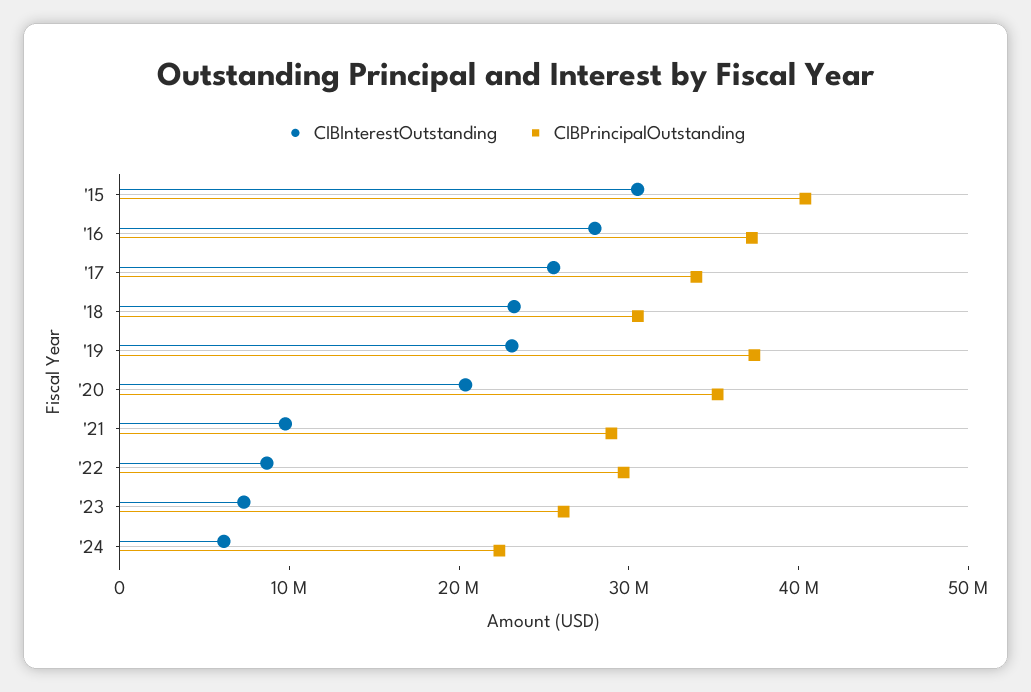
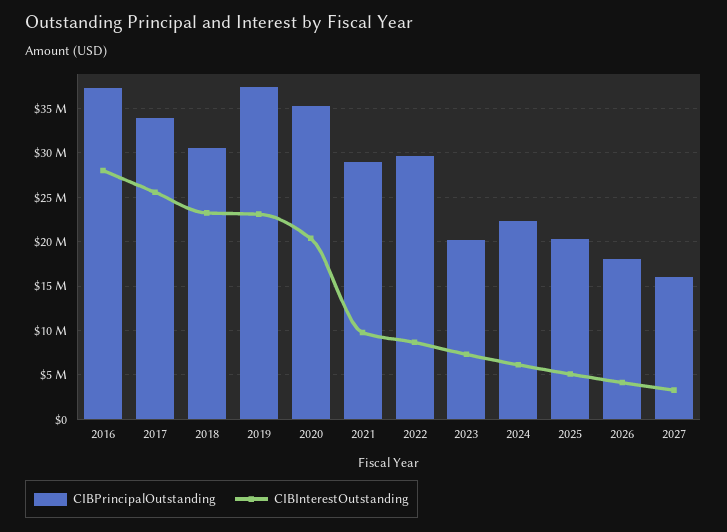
CIBInterestOutstanding, '15: 30000000 -> none
CIBPrincipalOutstanding, '15: 40000000 -> none
CIBPrincipalOutstanding, '23: 26000000 -> 20000000
CIBPrincipalOutstanding, 2025: none -> 20000000
CIBInterestOutstanding, 2025: none -> 5000000
CIBPrincipalOutstanding, 2026: none -> 18000000
CIBInterestOutstanding, 2026: none -> 4000000
CIBPrincipalOutstanding, 2027: none -> 16000000
CIBInterestOutstanding, 2027: none -> 3000000

